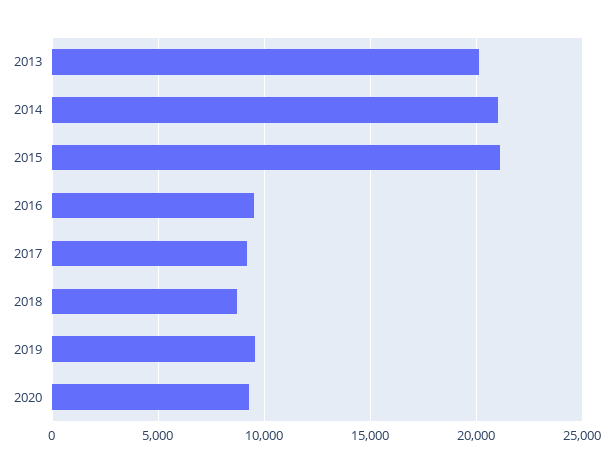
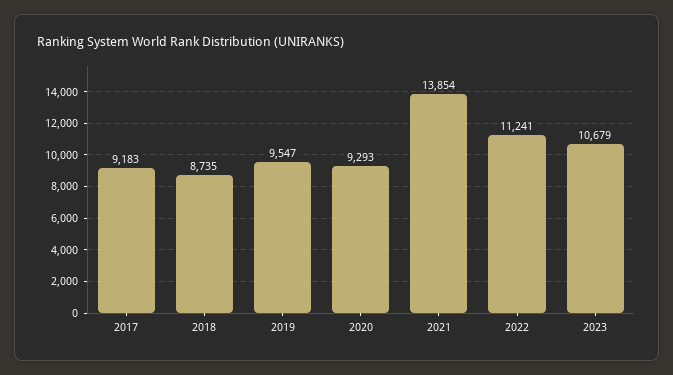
2013: 20000 -> none
2014: 21000 -> none
2015: 21000 -> none
2016: 9500 -> none
2021: none -> 13854
2022: none -> 11241
2023: none -> 10679

